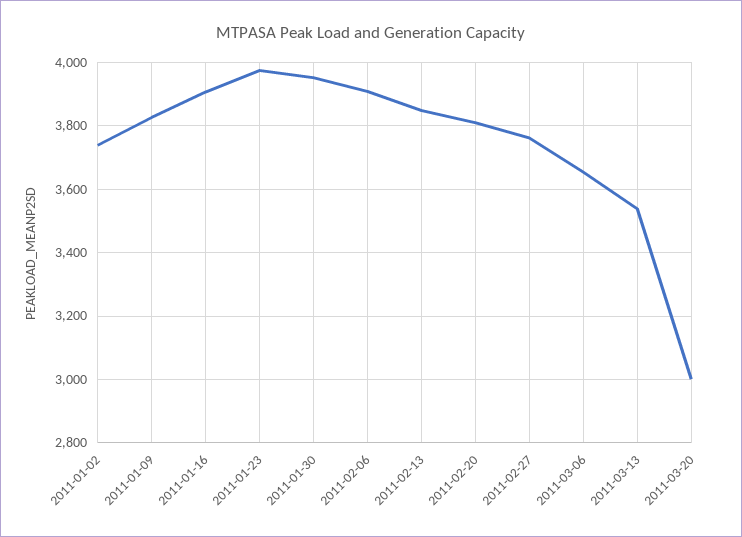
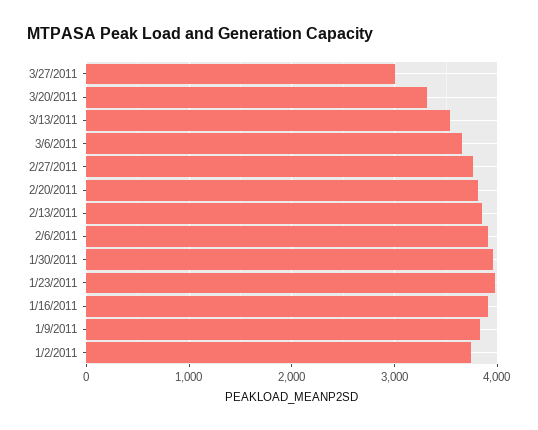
2011-03-20: 3000 -> 3300
3/27/2011: none -> 3000

